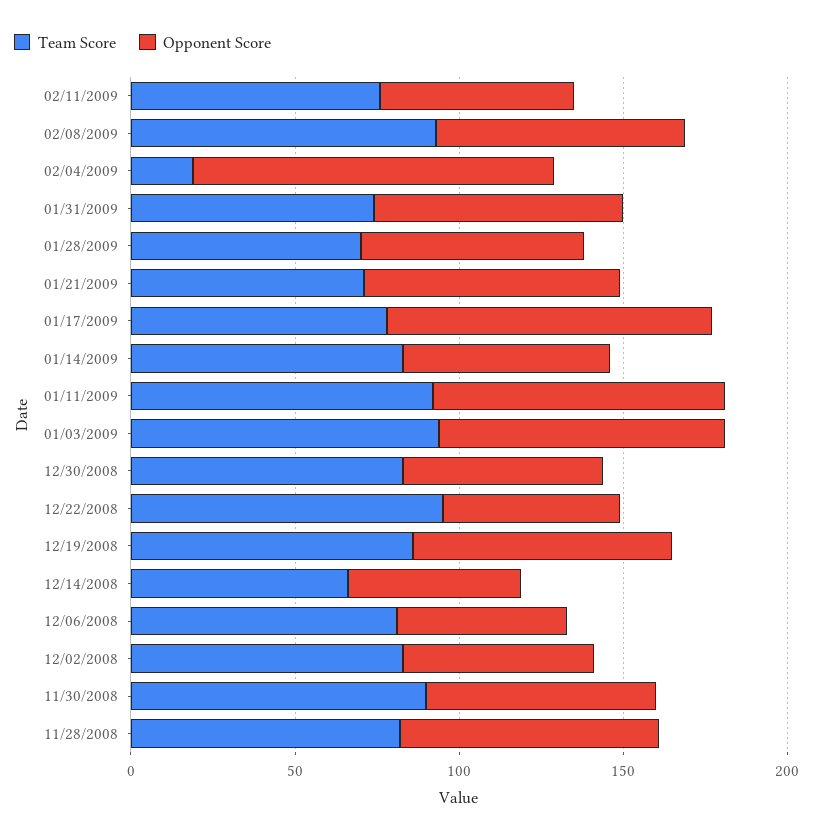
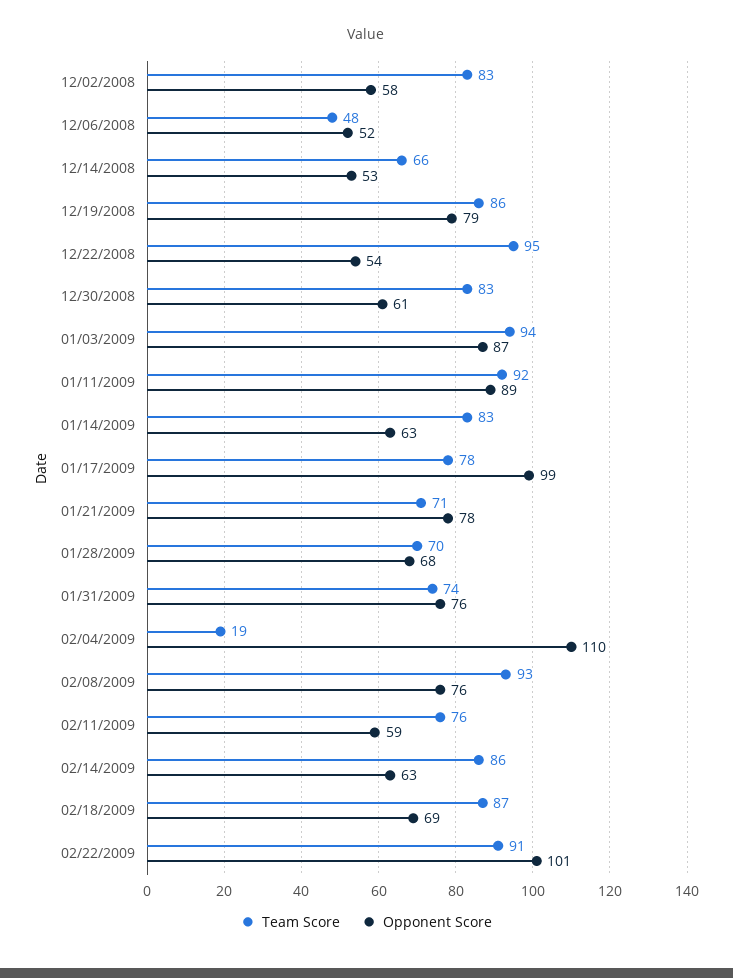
Team Score, 12/06/2008: 80 -> 48
Team Score, 11/30/2008: 90 -> none
Opponent Score, 11/30/2008: 70 -> none
Team Score, 11/28/2008: 80 -> none
Opponent Score, 11/28/2008: 80 -> none
Team Score, 02/14/2009: none -> 86
Opponent Score, 02/14/2009: none -> 63
Team Score, 02/18/2009: none -> 87
Opponent Score, 02/18/2009: none -> 69
Team Score, 02/22/2009: none -> 91
Opponent Score, 02/22/2009: none -> 101

